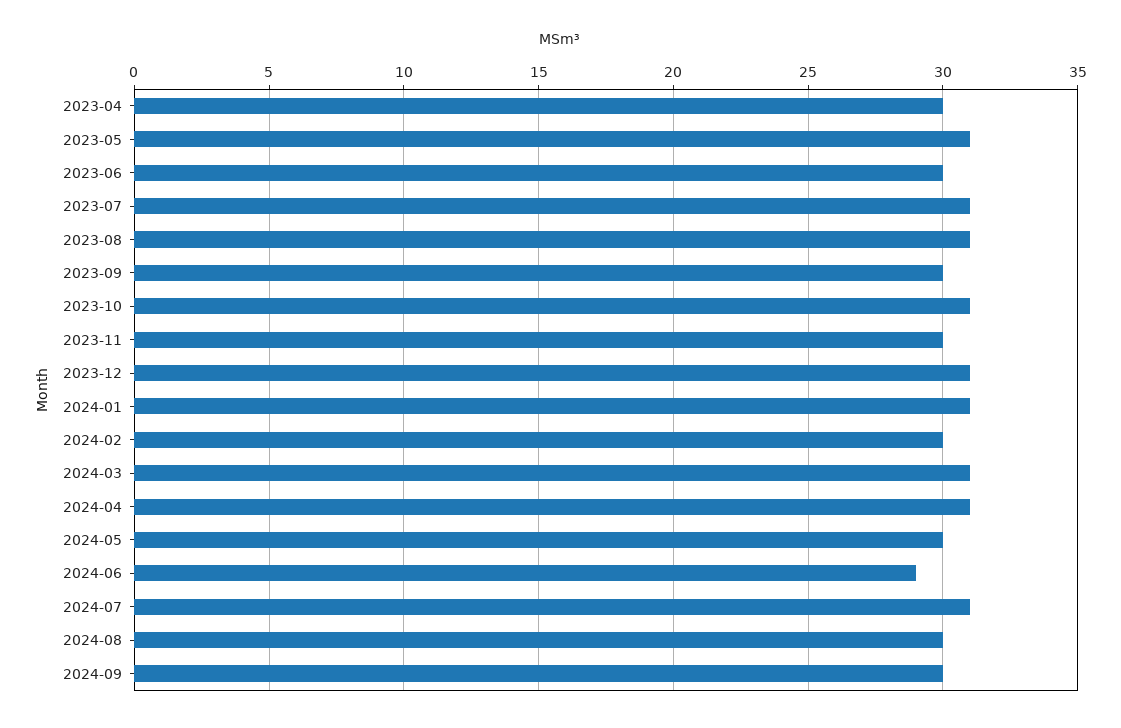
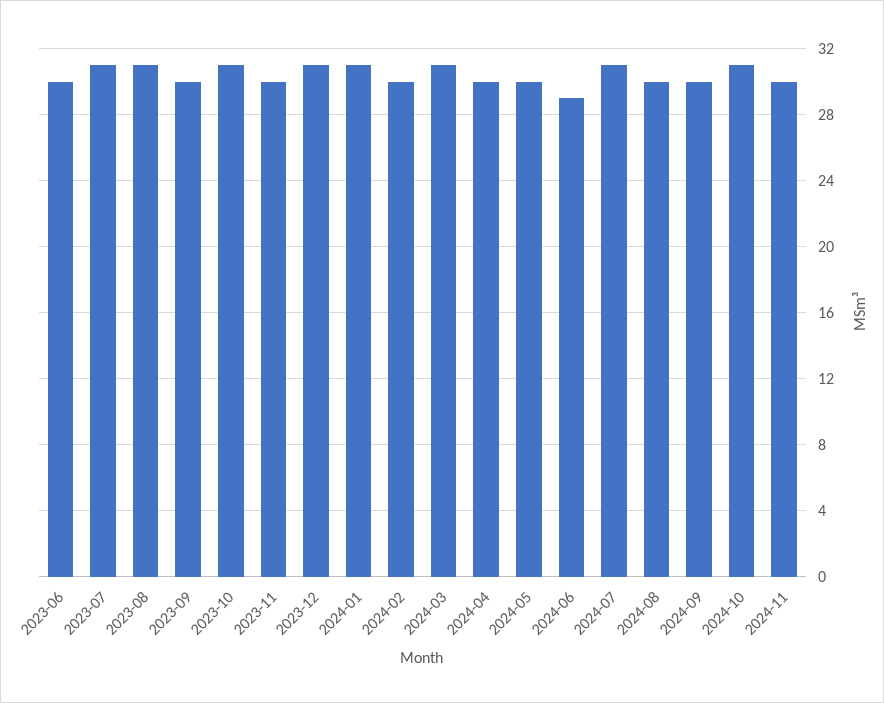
2023-04: 30 -> none
2023-05: 31 -> none
2024-04: 31 -> 30
2024-10: none -> 31
2024-11: none -> 30

